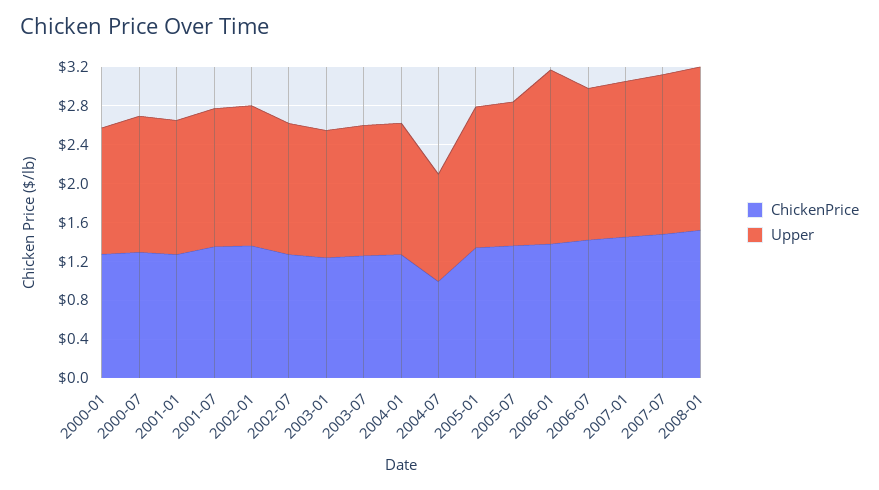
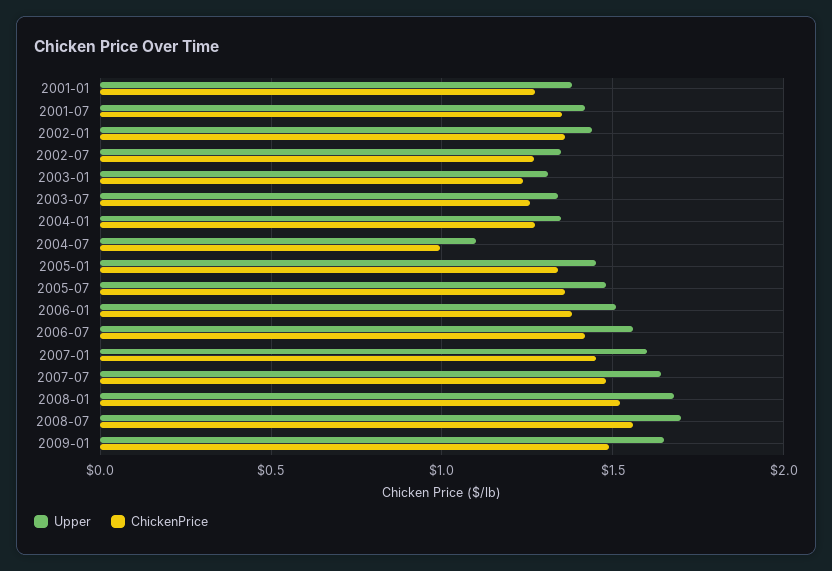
ChickenPrice, 2000-01: 1.3 -> none
Upper, 2000-01: 1.3 -> none
ChickenPrice, 2000-07: 1.3 -> none
Upper, 2000-07: 1.4 -> none
Upper, 2006-01: 1.8 -> 1.5
Upper, 2008-07: none -> 1.7
ChickenPrice, 2008-07: none -> 1.55
Upper, 2009-01: none -> 1.65
ChickenPrice, 2009-01: none -> 1.5

